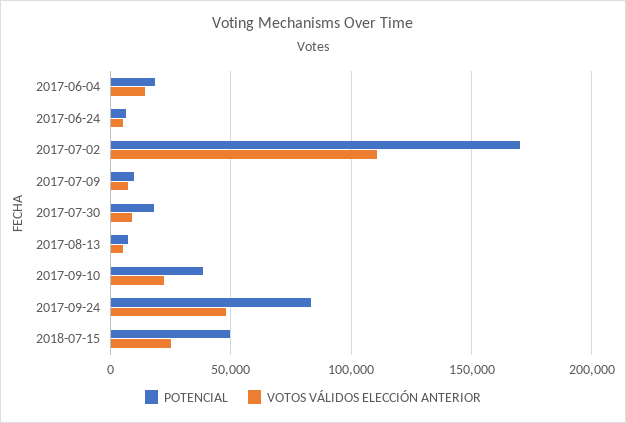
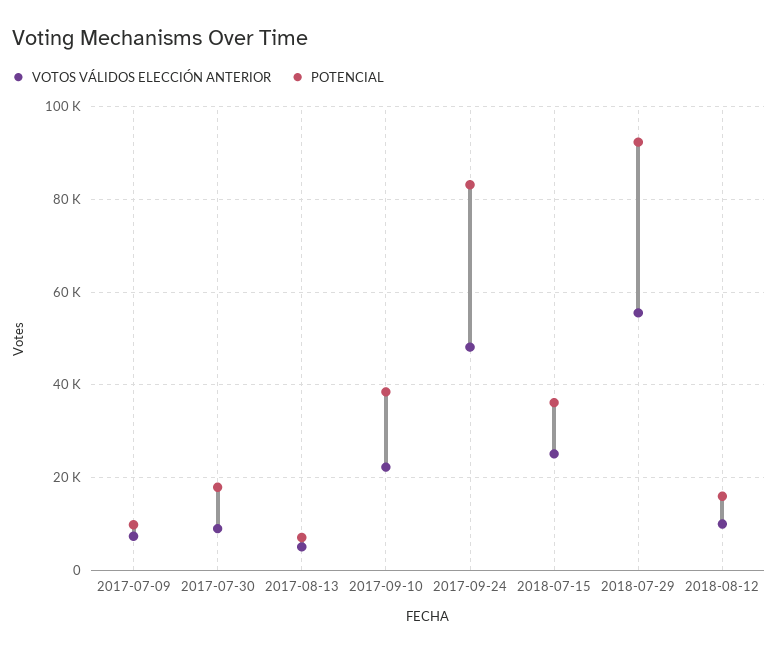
POTENCIAL, 2017-06-04: 20000 -> none
VOTOS VÁLIDOS ELECCIÓN ANTERIOR, 2017-06-04: 15000 -> none
POTENCIAL, 2017-06-24: 5000 -> none
VOTOS VÁLIDOS ELECCIÓN ANTERIOR, 2017-06-24: 5000 -> none
POTENCIAL, 2017-07-02: 170000 -> none
VOTOS VÁLIDOS ELECCIÓN ANTERIOR, 2017-07-02: 110000 -> none
POTENCIAL, 2018-07-15: 50000 -> 36000
VOTOS VÁLIDOS ELECCIÓN ANTERIOR, 2018-07-29: none -> 56000
POTENCIAL, 2018-07-29: none -> 92000
VOTOS VÁLIDOS ELECCIÓN ANTERIOR, 2018-08-12: none -> 10000
POTENCIAL, 2018-08-12: none -> 16000

